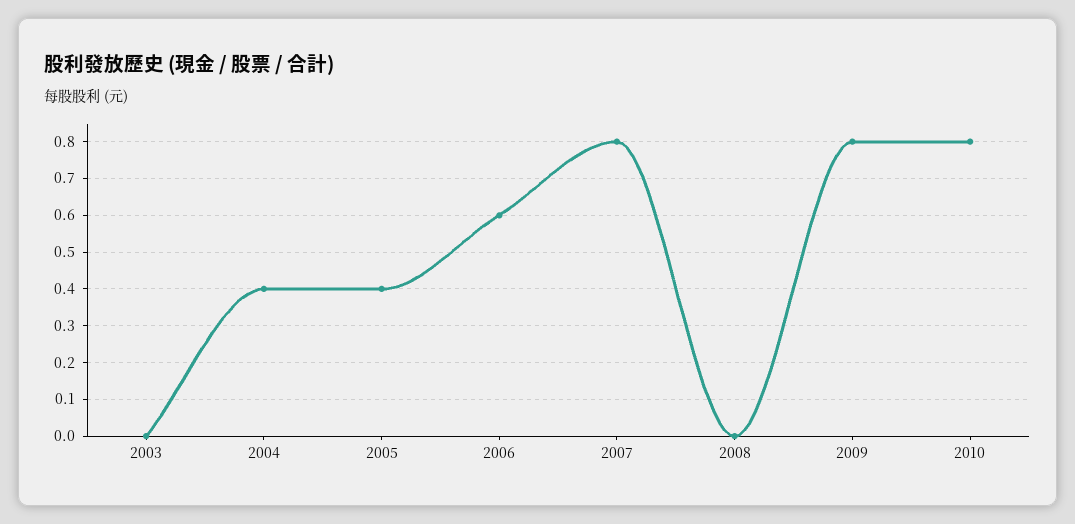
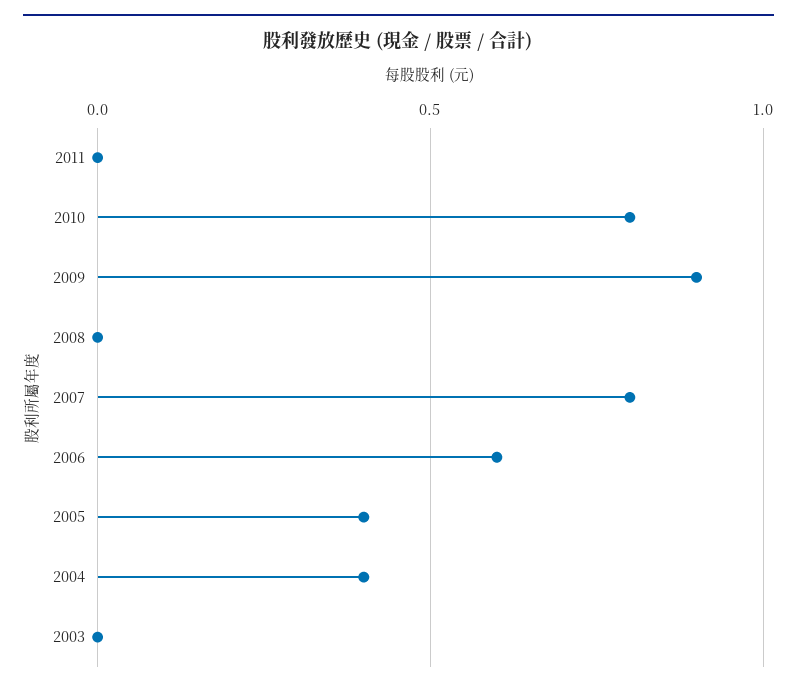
2009: 0.8 -> 0.9
2011: none -> 0

